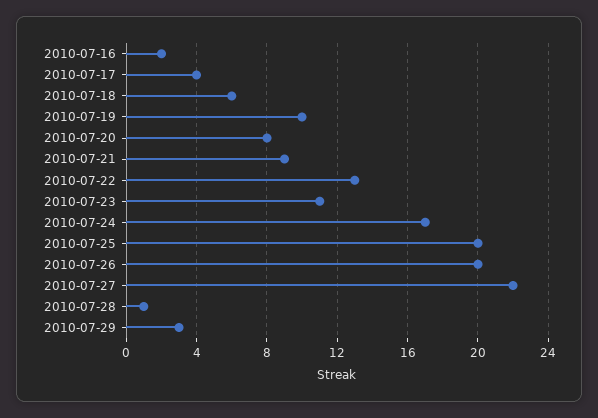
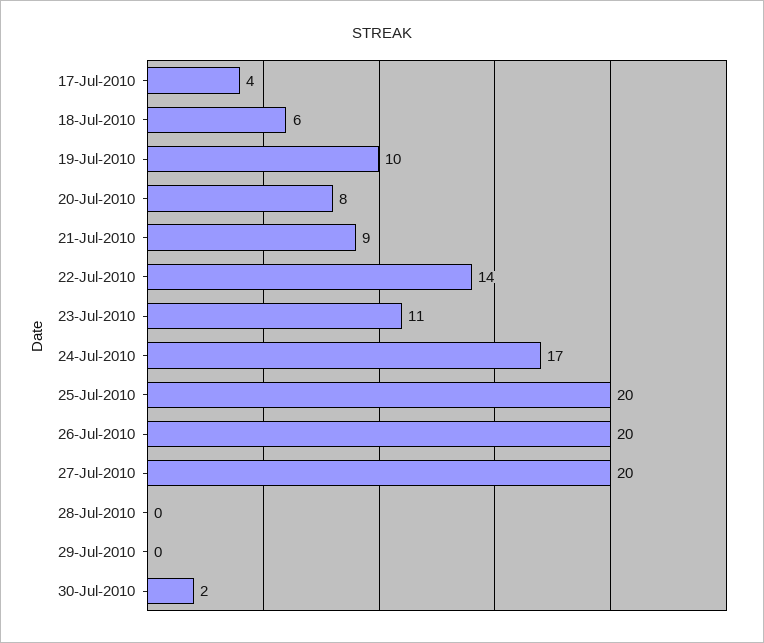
2010-07-16: 2 -> none
2010-07-22: 13 -> 14
2010-07-27: 22 -> 20
2010-07-28: 1 -> 0
2010-07-29: 3 -> 0
30-Jul-2010: none -> 2

